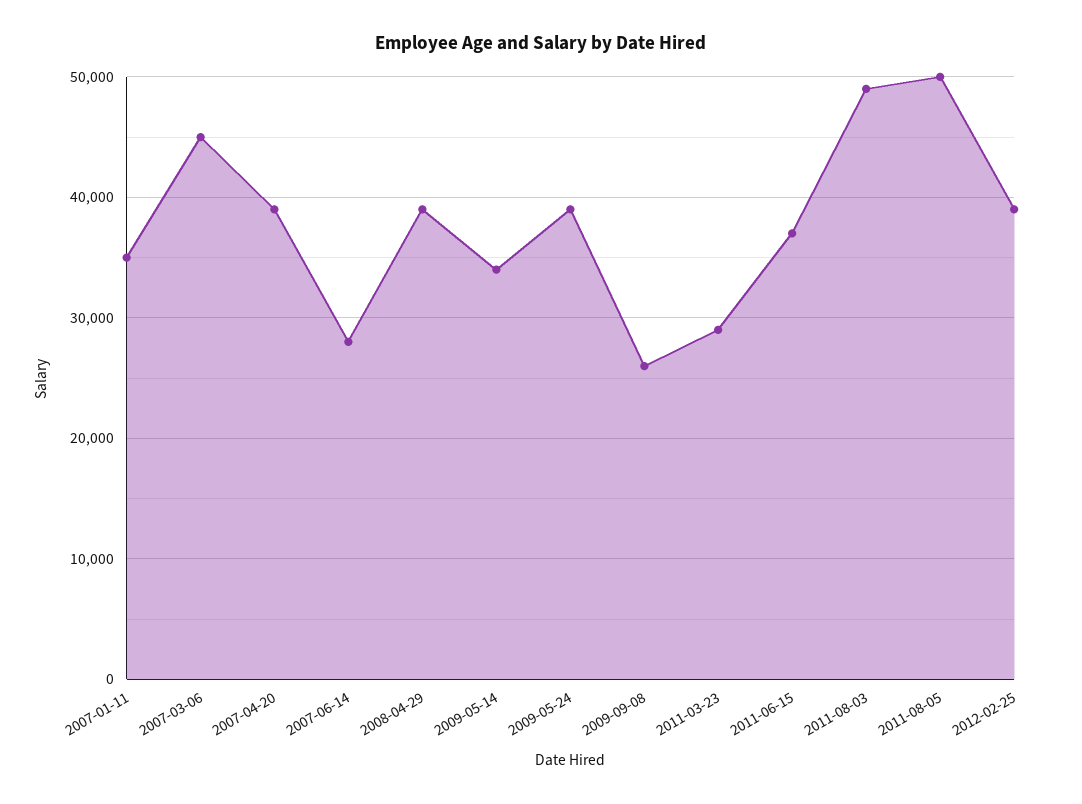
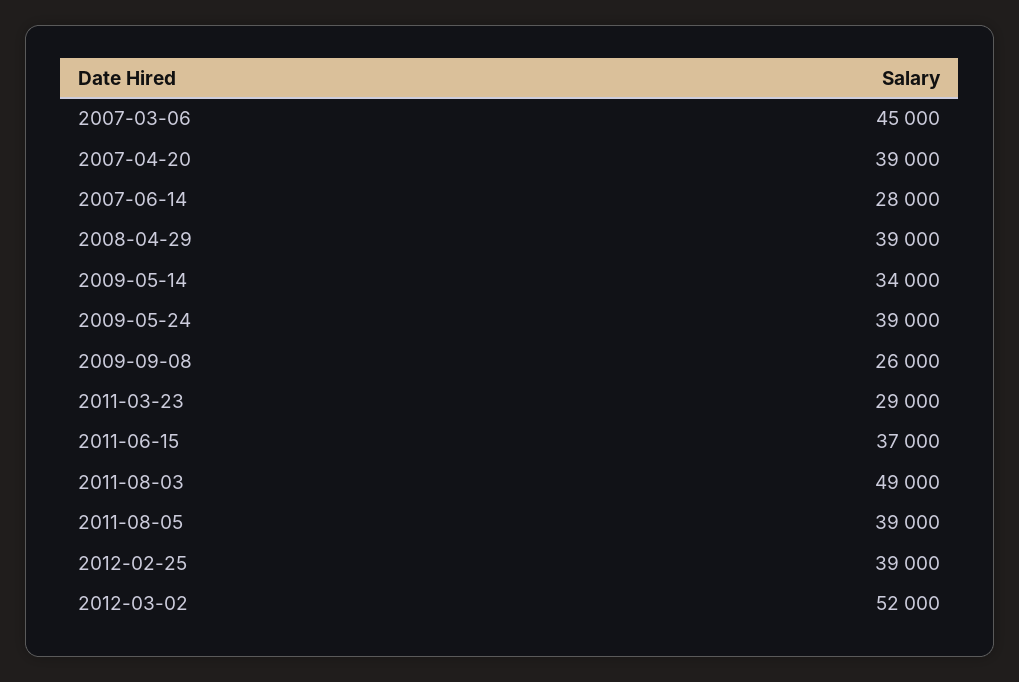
2007-01-11: 35000 -> none
2011-08-05: 50000 -> 39000
2012-03-02: none -> 52000

